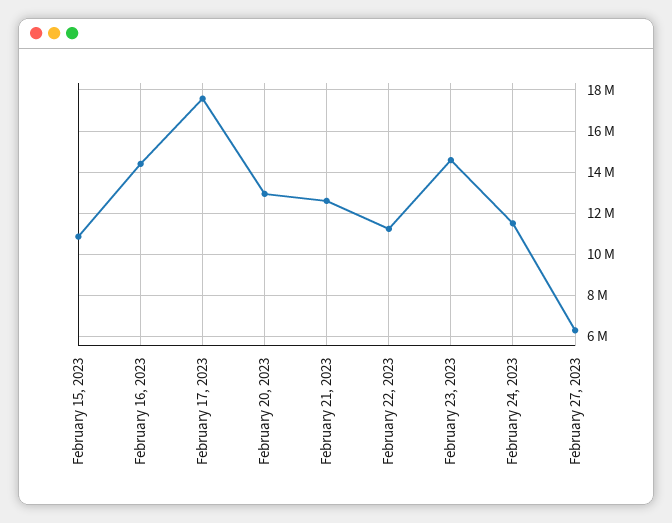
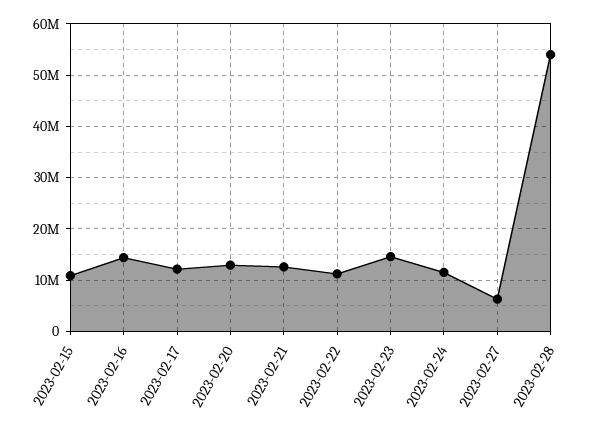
February 17, 2023: 17500000 -> 12000000
2023-02-28: none -> 54000000

